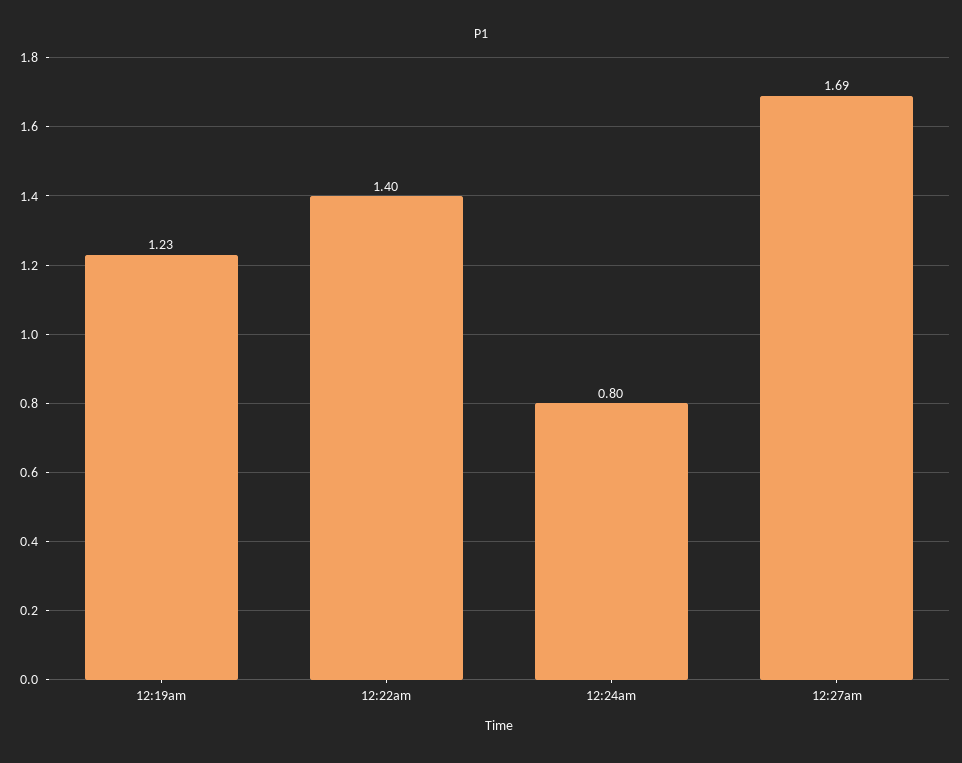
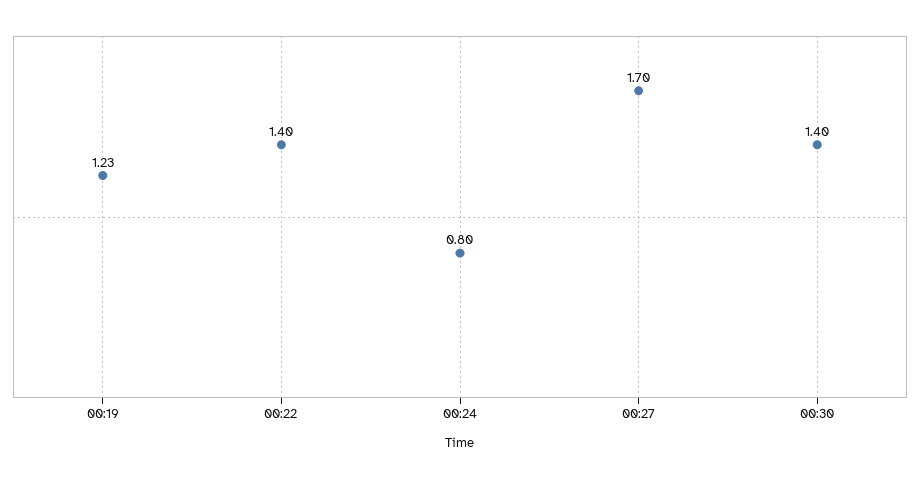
12:27am: 1.69 -> 1.7
00:30: none -> 1.4

